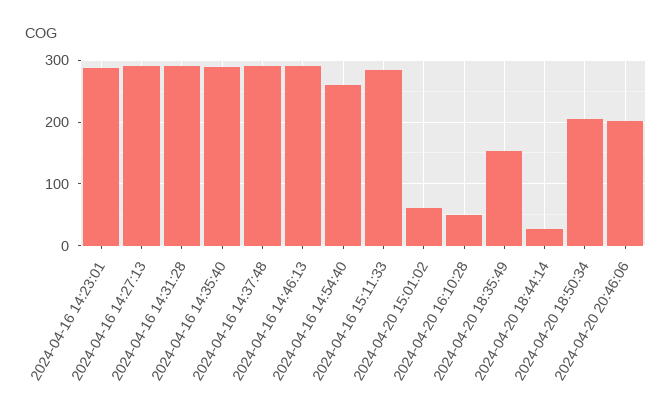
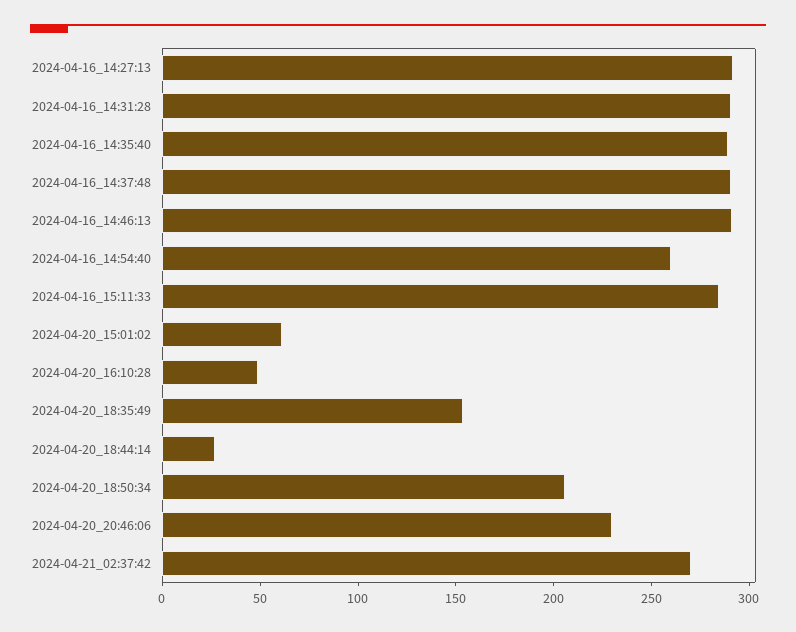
2024-04-16 14:23:01: 290 -> none
2024-04-20 20:46:06: 200 -> 230
2024-04-21_02:37:42: none -> 270

